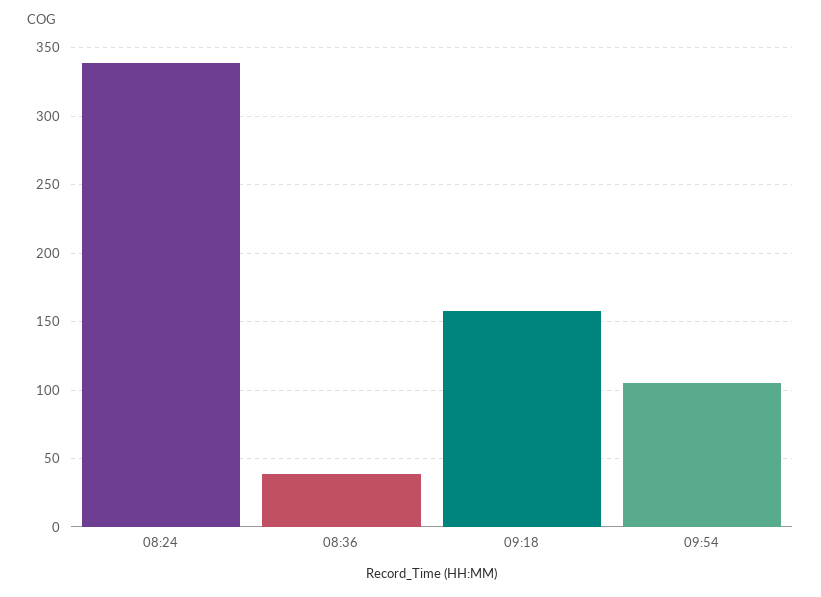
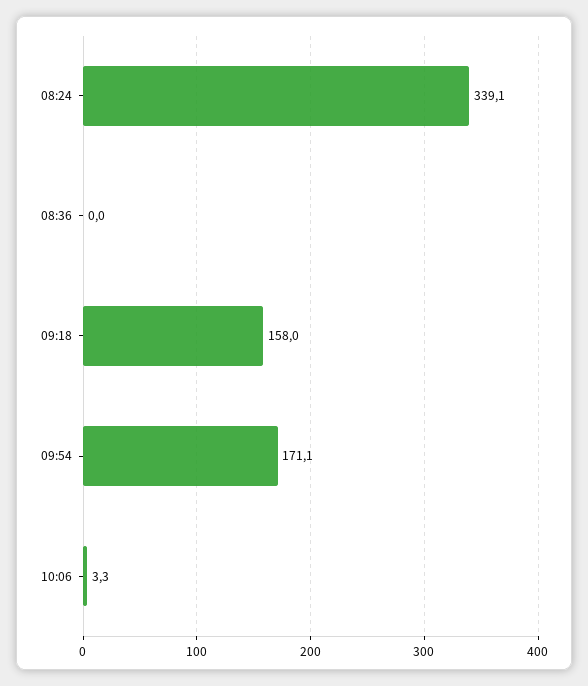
08:36: 40 -> 0
09:54: 105 -> 171.1
10:06: none -> 3.3

